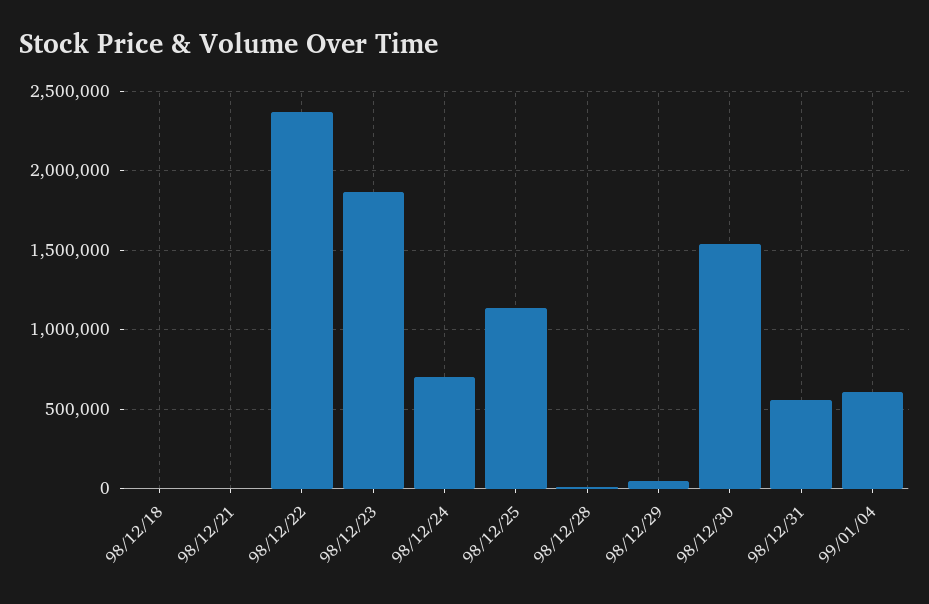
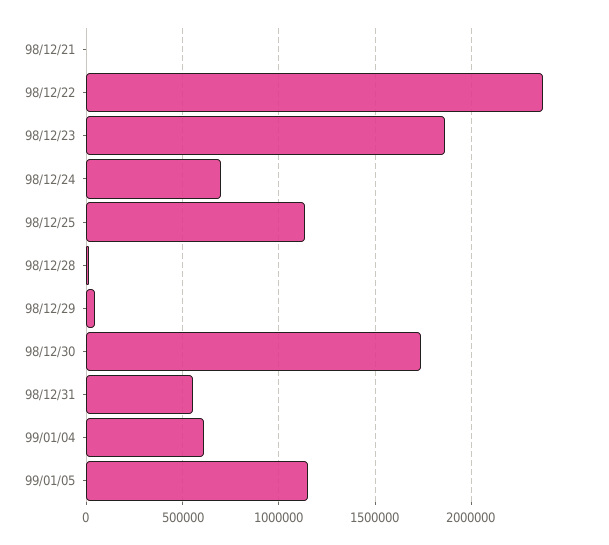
98/12/18: 0 -> none
98/12/30: 1550000 -> 1750000
99/01/05: none -> 1150000

